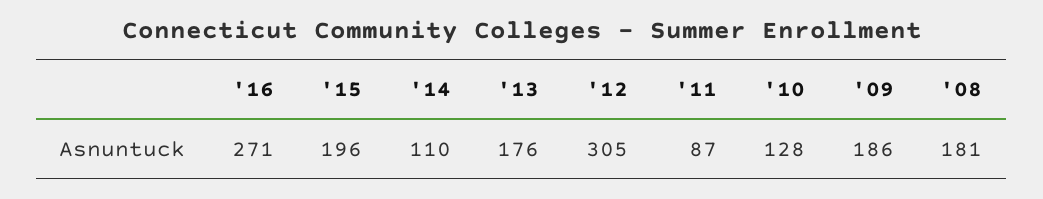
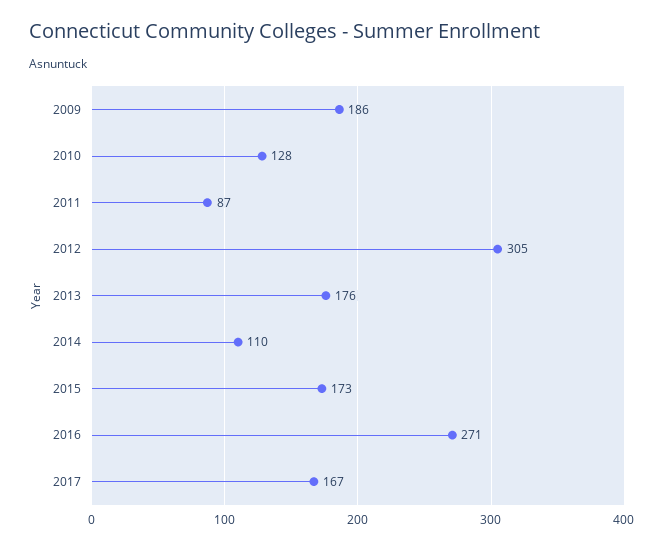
'15: 196 -> 173
'08: 181 -> none
2017: none -> 167

